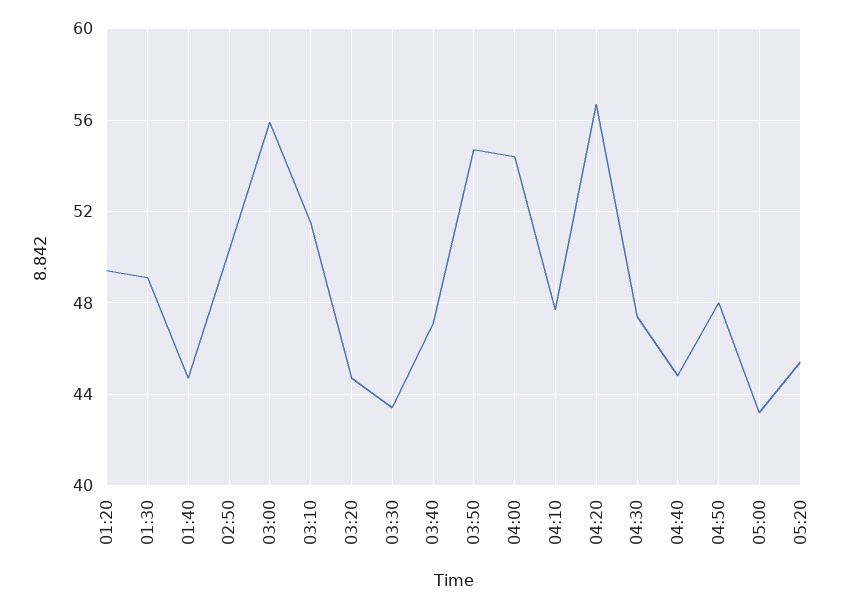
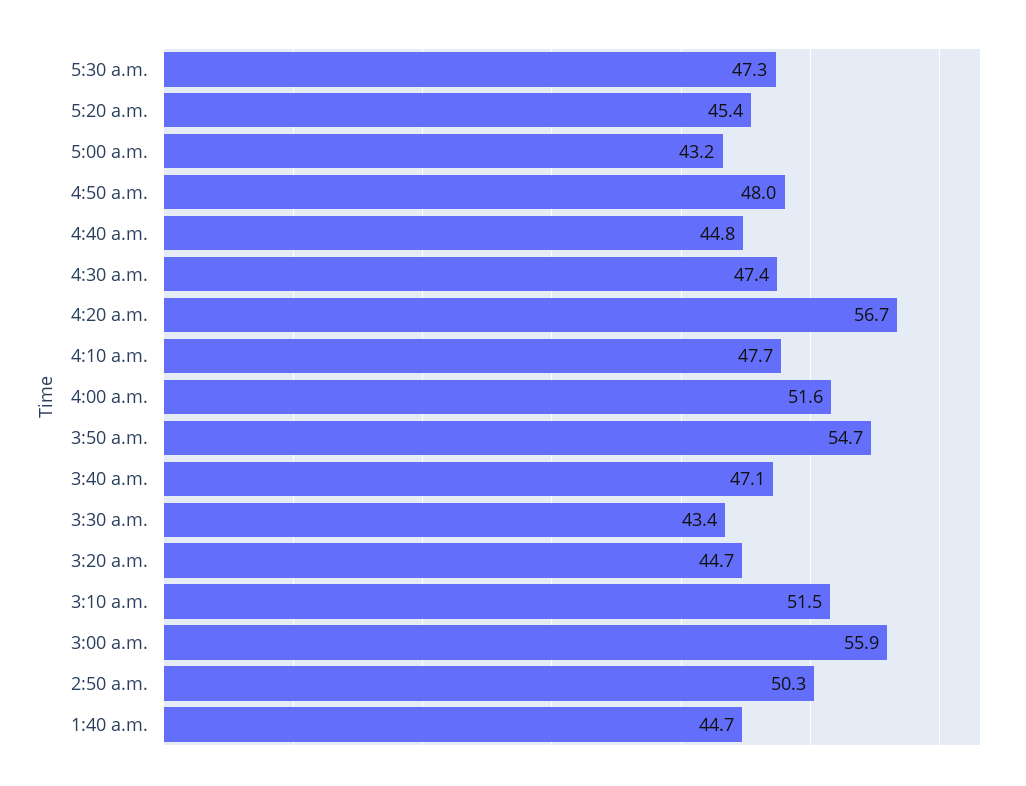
01:20: 49.5 -> none
01:30: 49 -> none
04:00: 54.5 -> 51.6
5:30 a.m.: none -> 47.3

